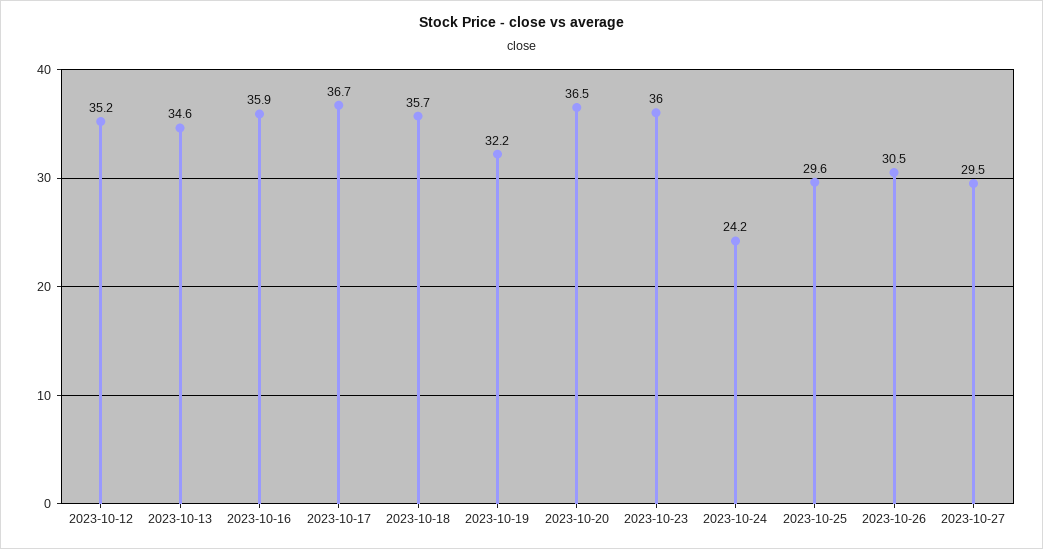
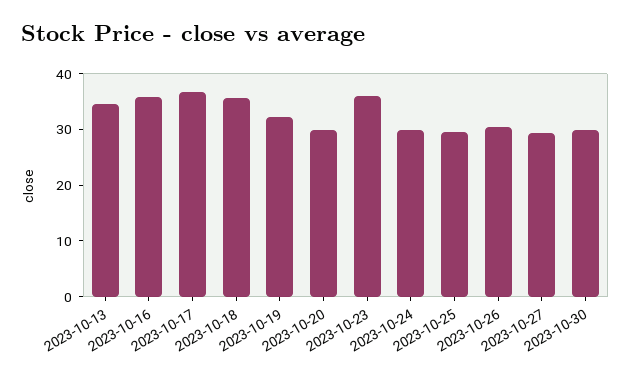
2023-10-12: 35.2 -> none
2023-10-20: 36.5 -> 30
2023-10-24: 24.2 -> 30
2023-10-30: none -> 30

